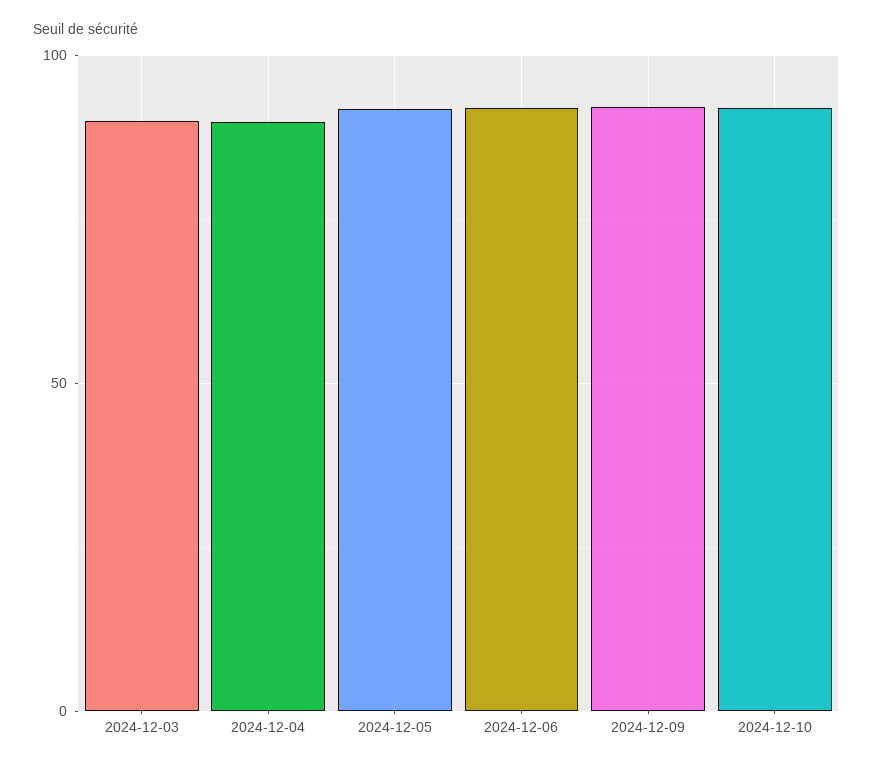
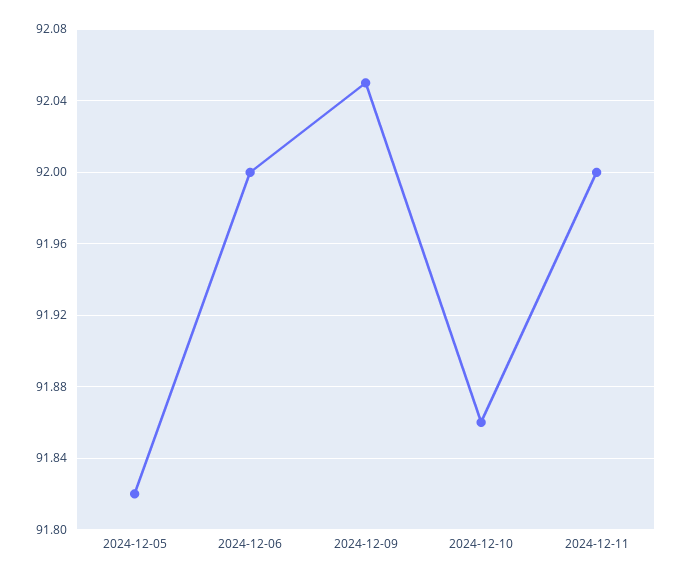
2024-12-03: 90 -> none
2024-12-04: 90 -> none
2024-12-11: none -> 92

